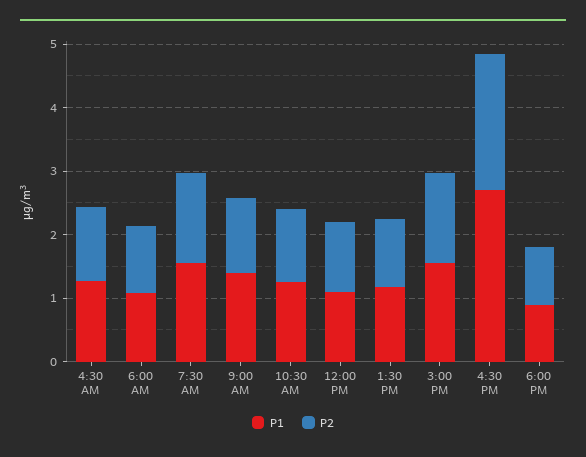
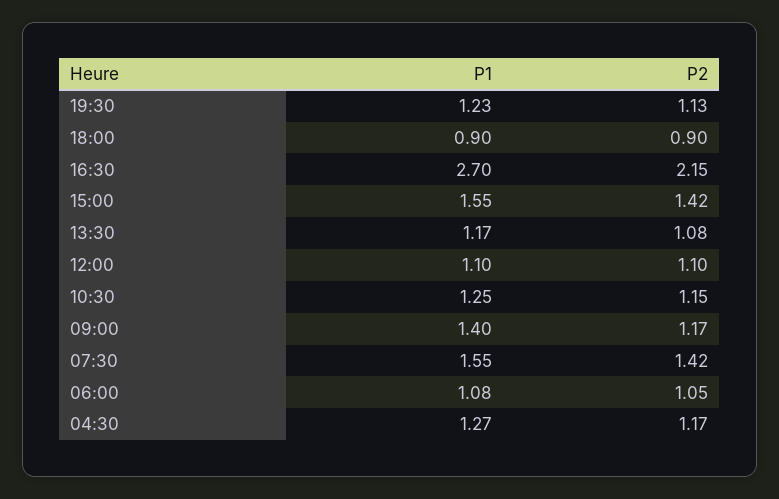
P1, 19:30: none -> 1.23
P2, 19:30: none -> 1.13

